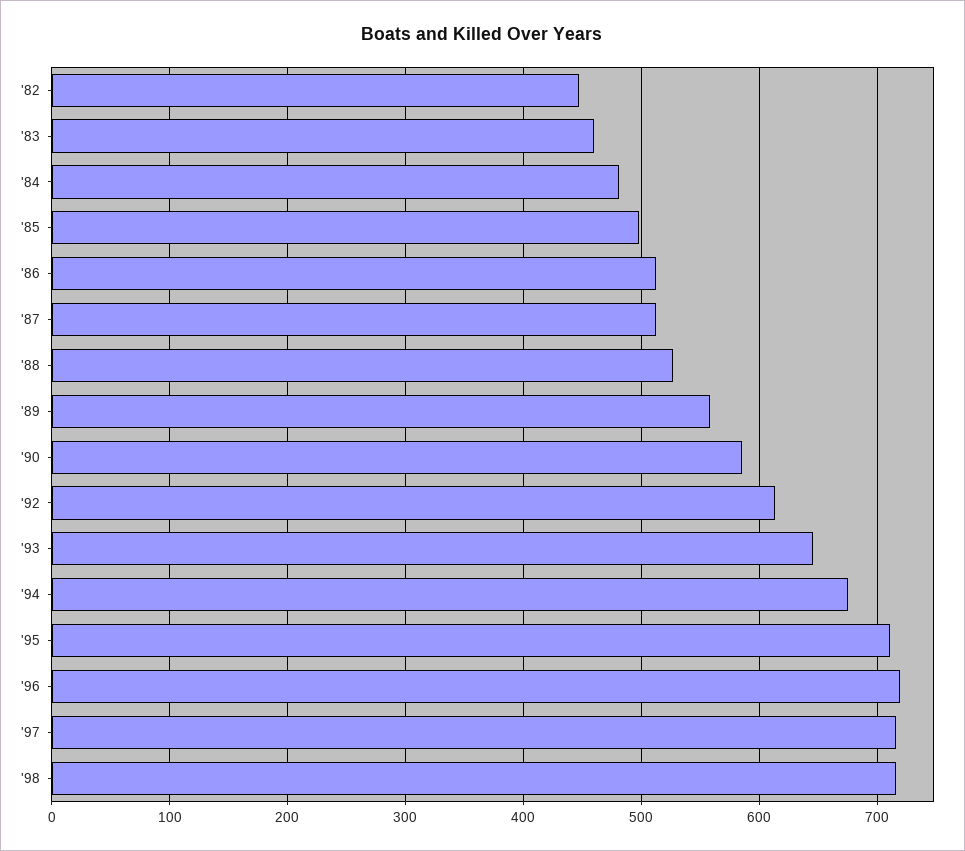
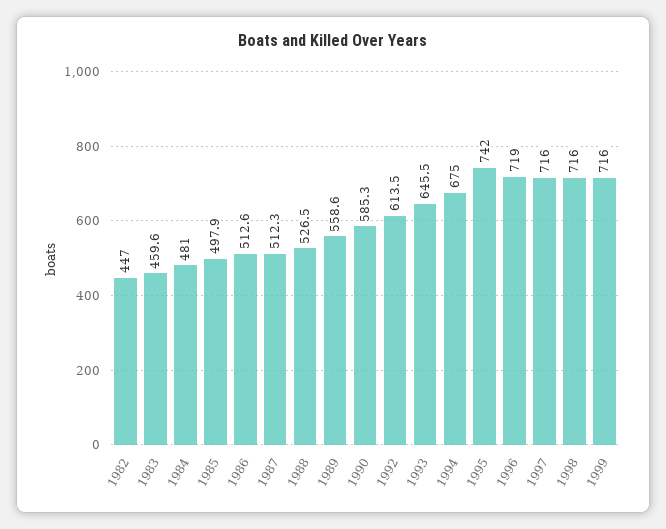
'95: 710 -> 742
1999: none -> 716

